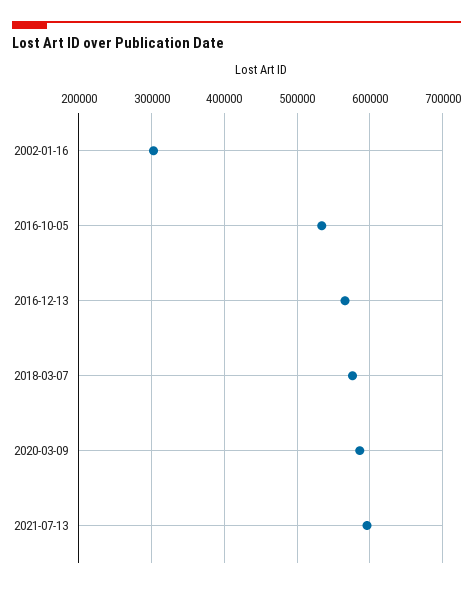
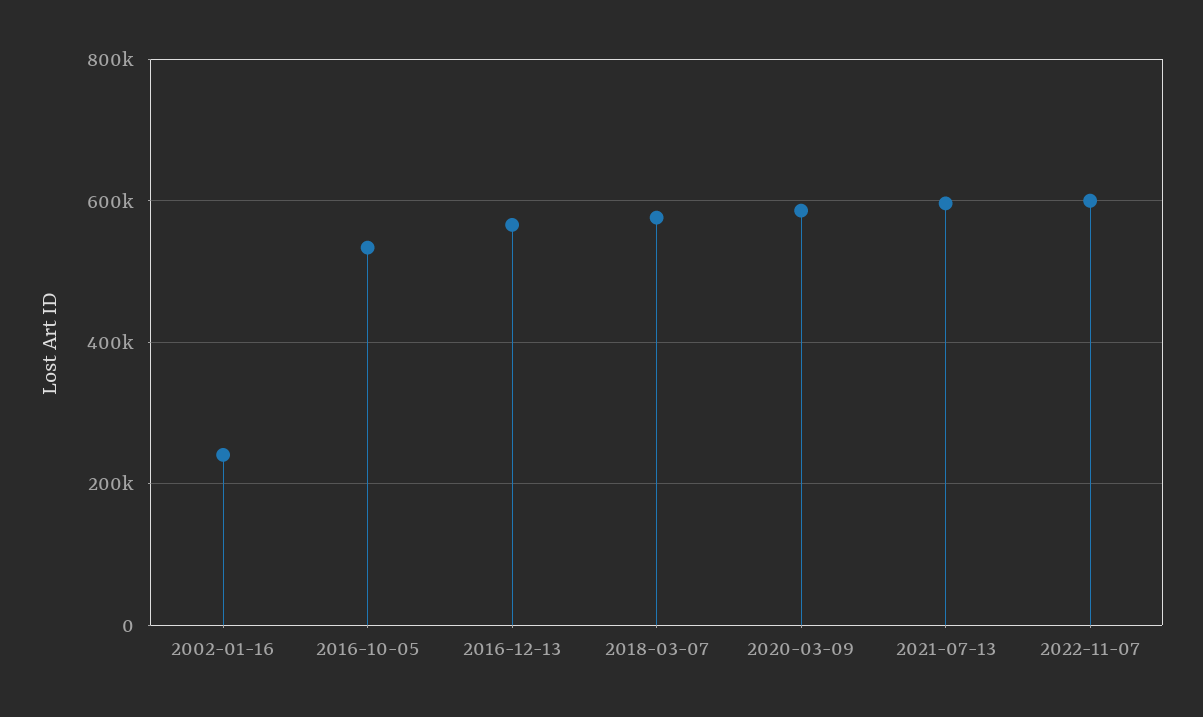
2002-01-16: 300000 -> 240000
2022-11-07: none -> 600000

